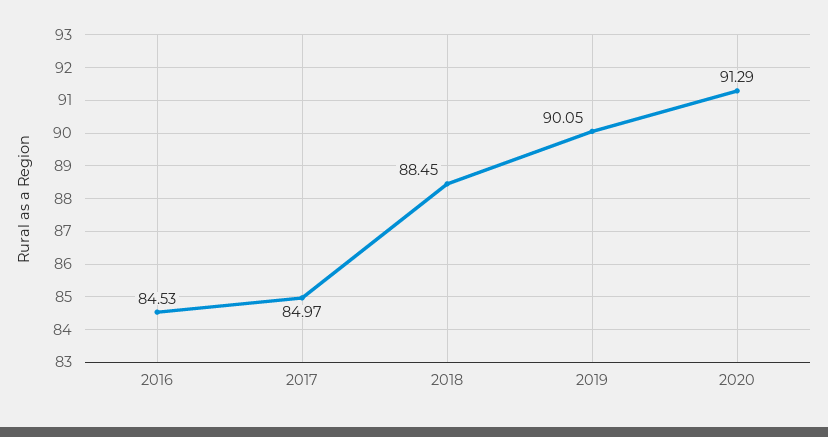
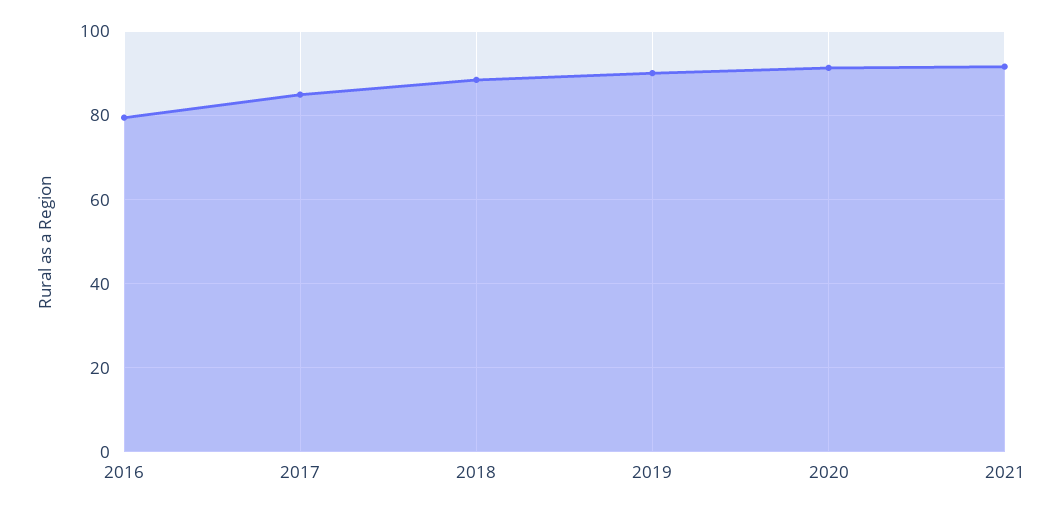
2016: 84.53 -> 80
2021: none -> 92

